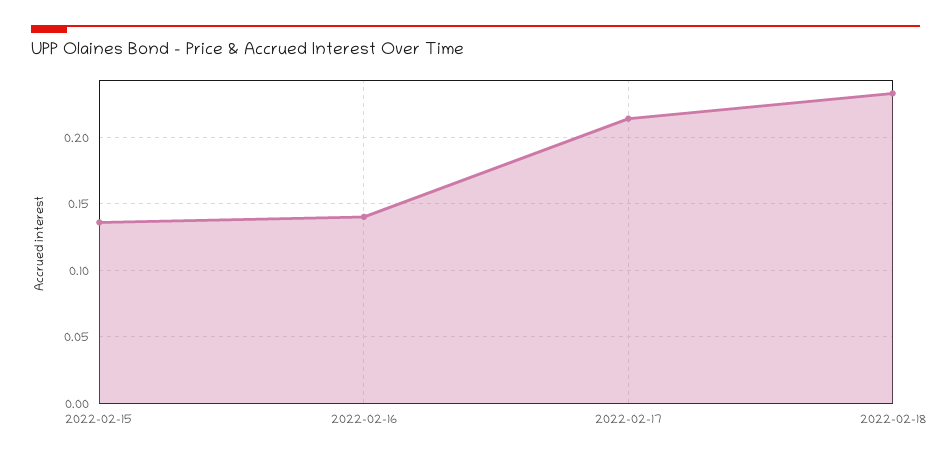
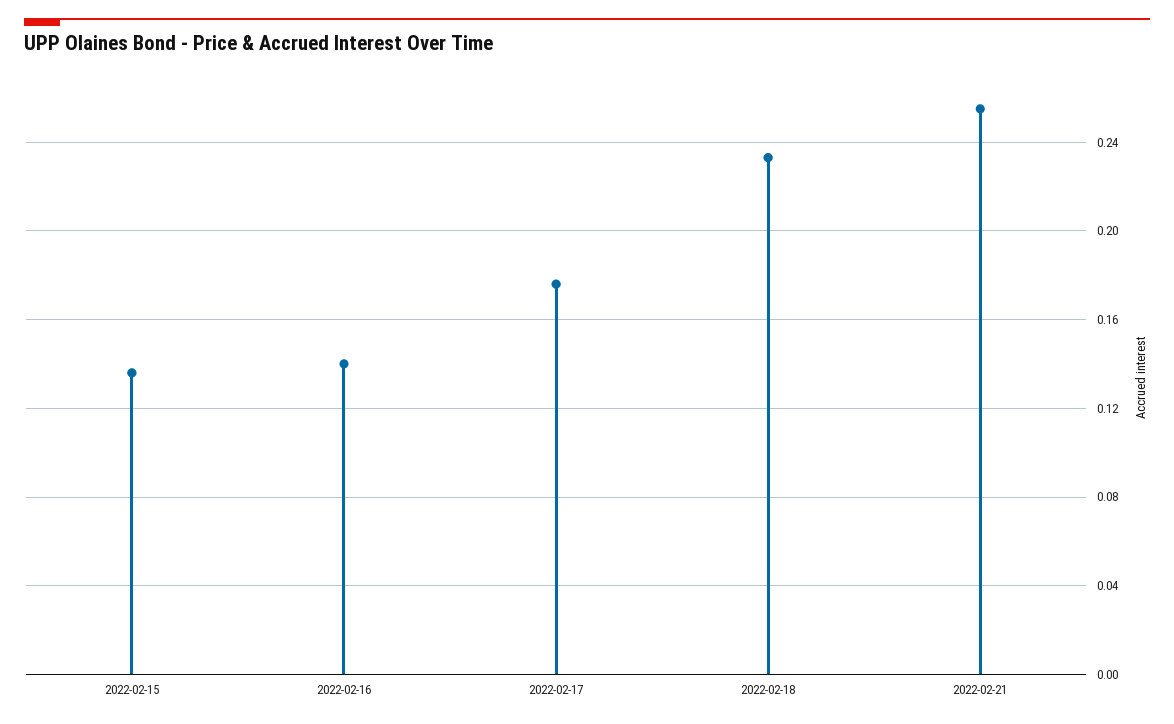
2022-02-17: 0.215 -> 0.175
2022-02-21: none -> 0.255

